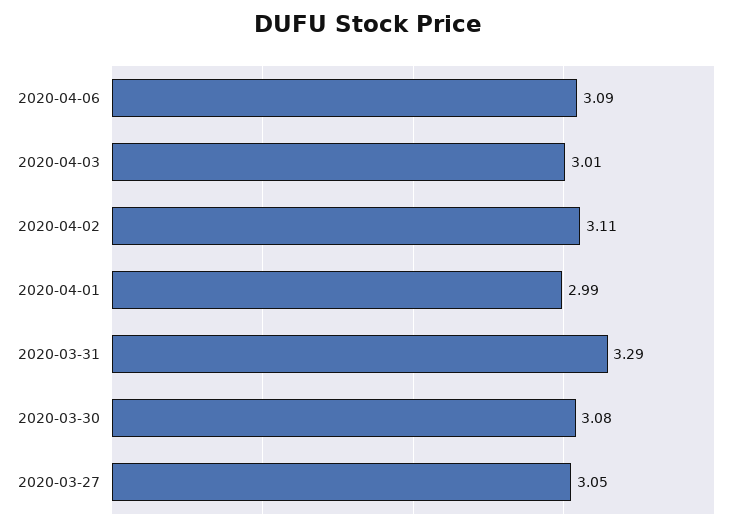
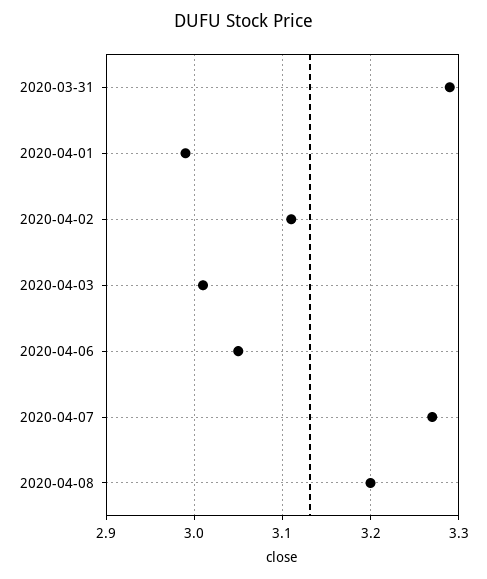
2020-04-06: 3.09 -> 3.05
2020-03-30: 3.08 -> none
2020-03-27: 3.05 -> none
2020-04-07: none -> 3.27
2020-04-08: none -> 3.2

